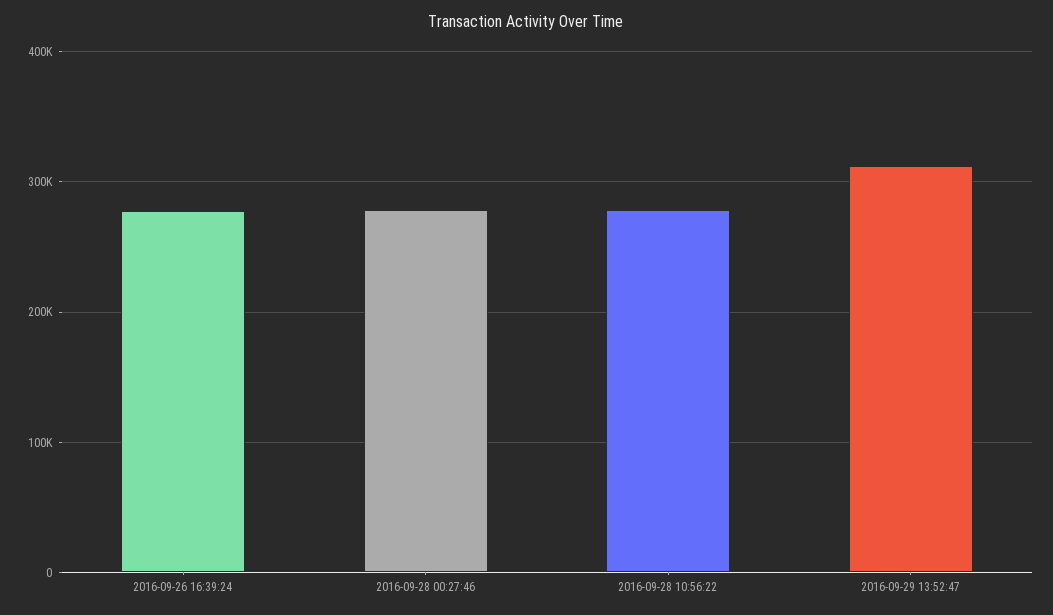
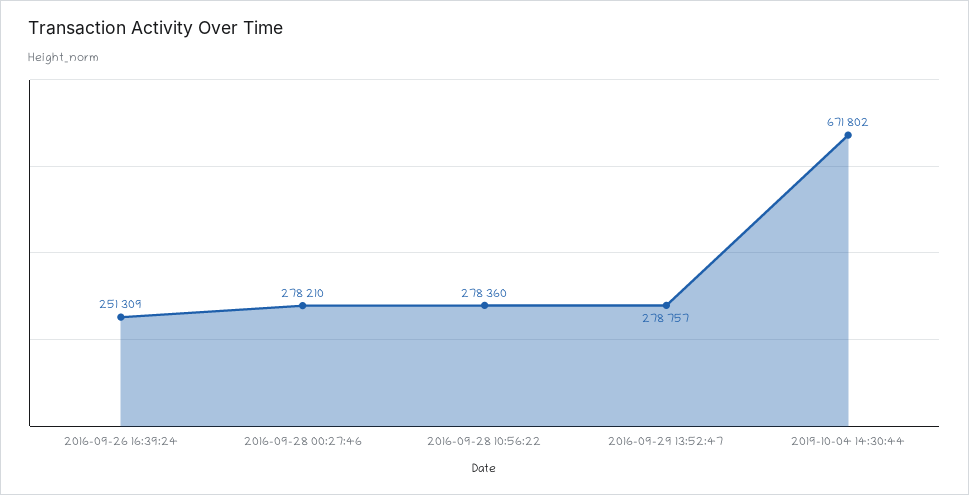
2016-09-26 16:39:24: 280000 -> 251309
2016-09-29 13:52:47: 310000 -> 278757
2019-10-04 14:30:44: none -> 671802

